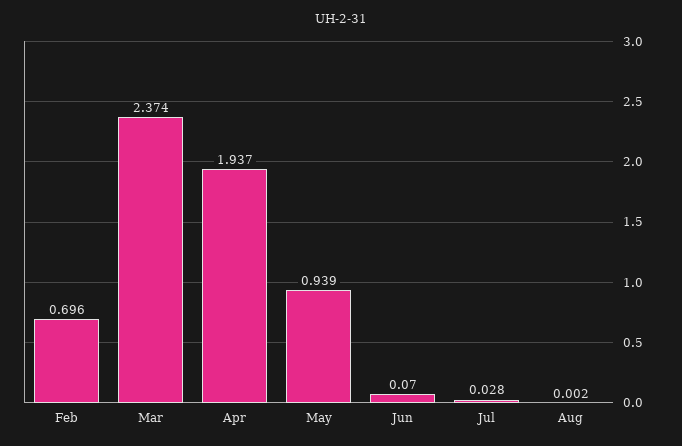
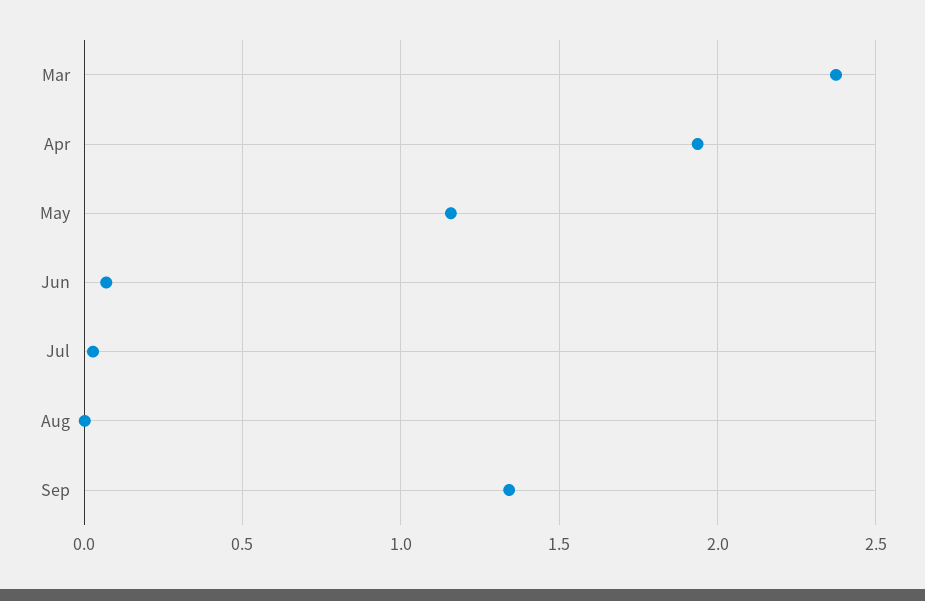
Feb: 0.696 -> none
May: 0.939 -> 1.15
Sep: none -> 1.35

